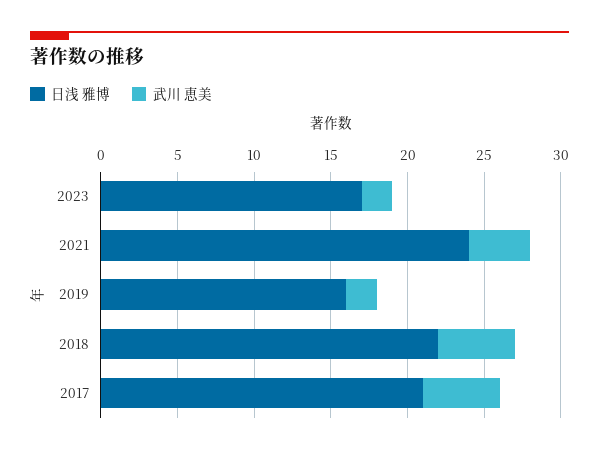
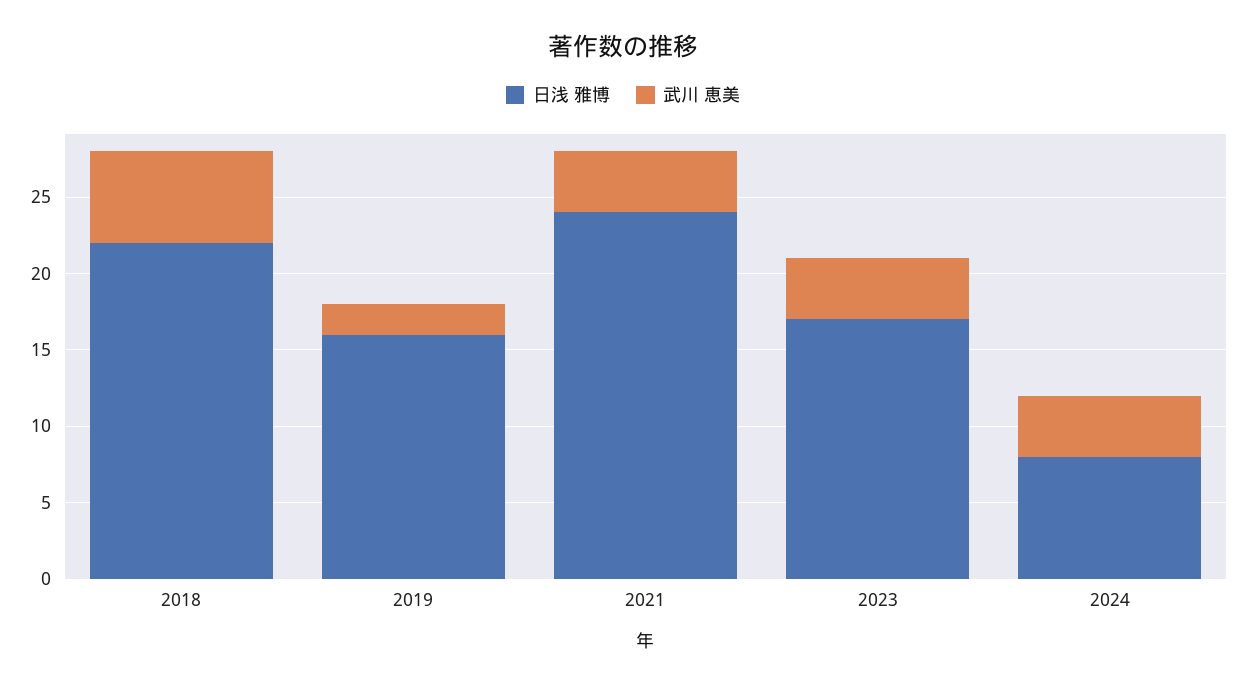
武川 恵美, 2023: 2 -> 4
武川 恵美, 2018: 5 -> 6
日浅 雅博, 2017: 21 -> none
武川 恵美, 2017: 5 -> none
日浅 雅博, 2024: none -> 8
武川 恵美, 2024: none -> 4

